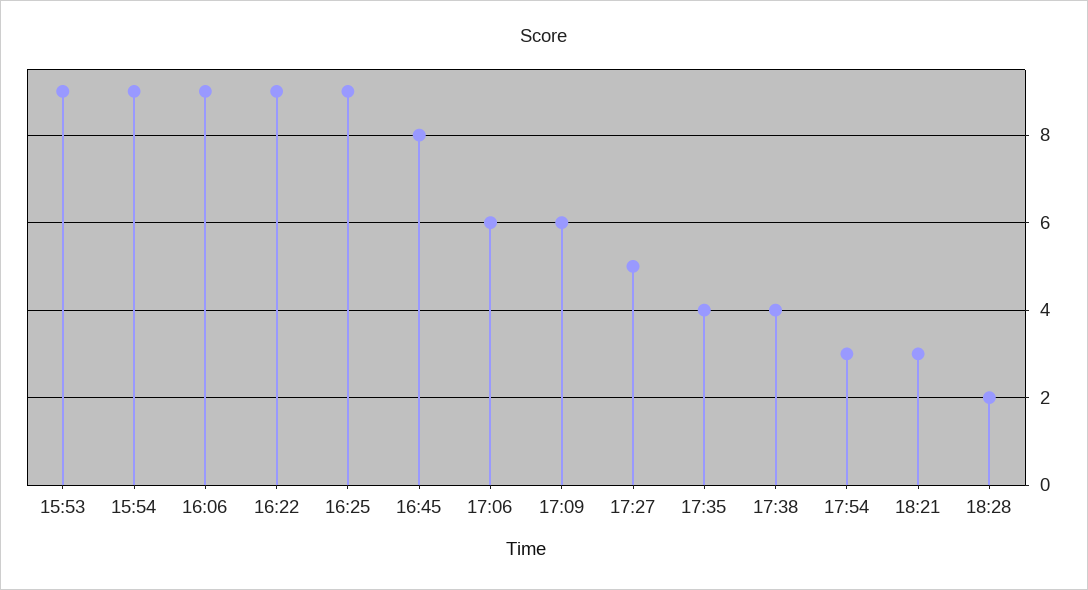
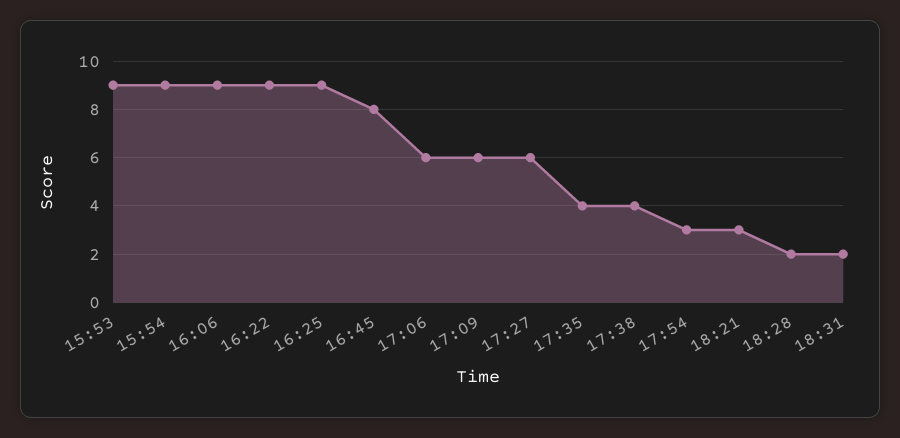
17:27: 5 -> 6
18:31: none -> 2

